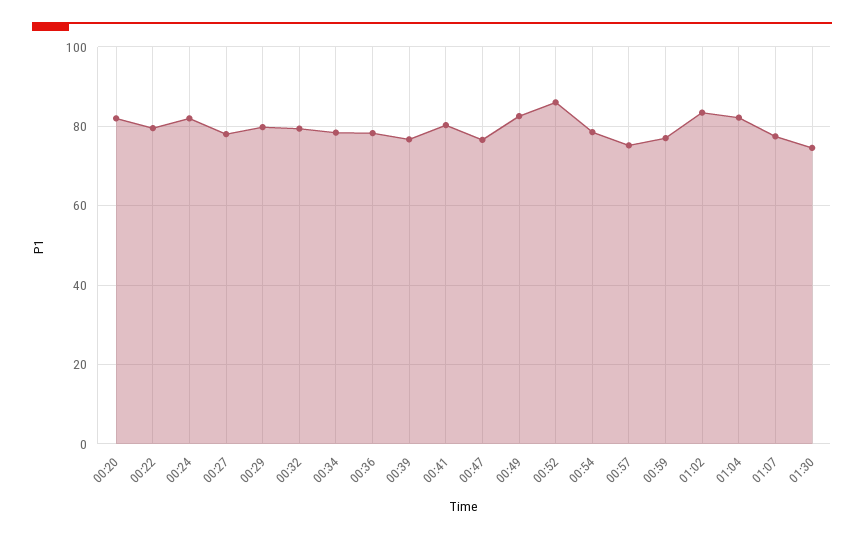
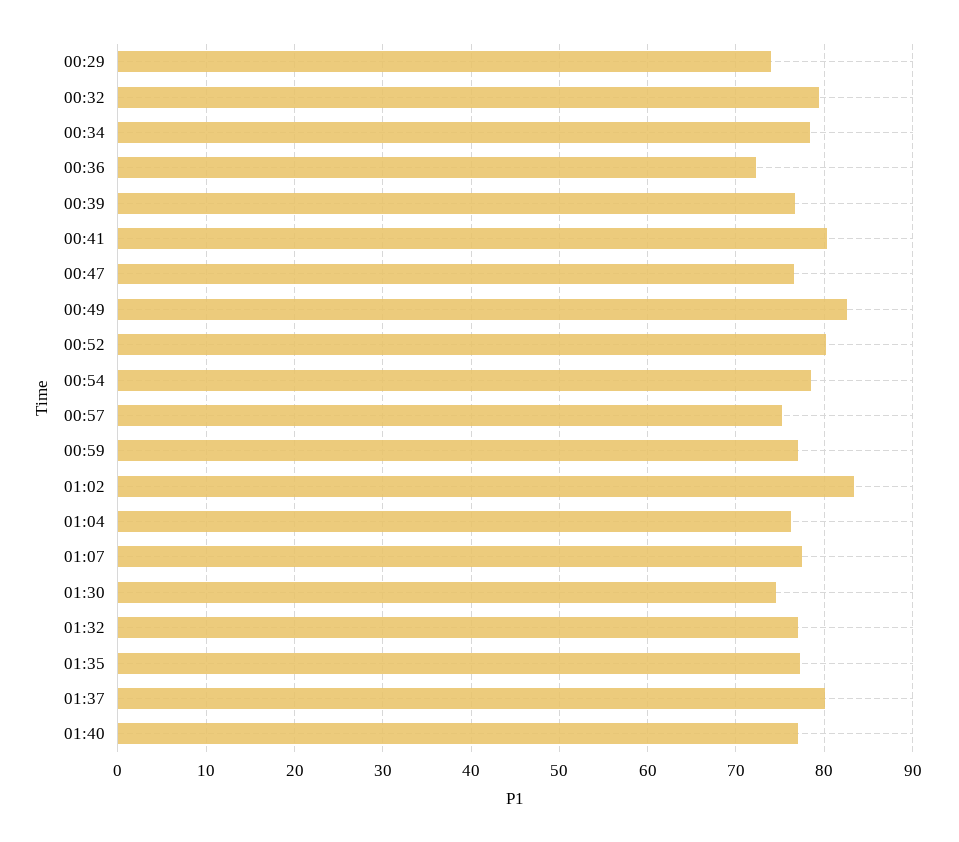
00:20: 82 -> none
00:22: 80 -> none
00:24: 82 -> none
00:27: 78 -> none
00:29: 80 -> 74
00:36: 78 -> 72
00:52: 86 -> 80
01:04: 82 -> 76
01:32: none -> 77
01:35: none -> 77
01:37: none -> 80
01:40: none -> 77

